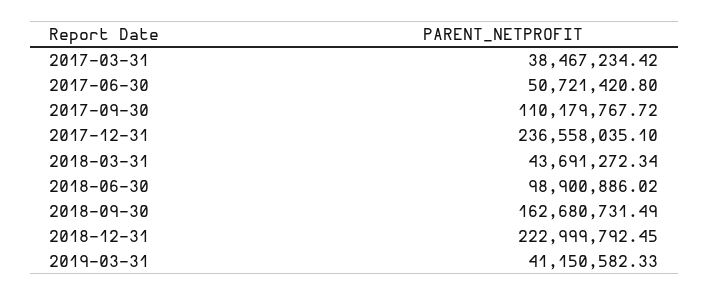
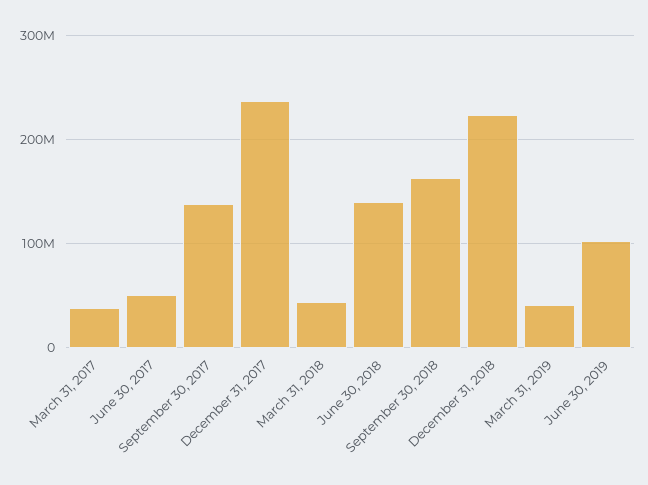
2017-09-30: 110179767.72 -> 140000000
2018-06-30: 98900886.02 -> 140000000
June 30, 2019: none -> 100000000

